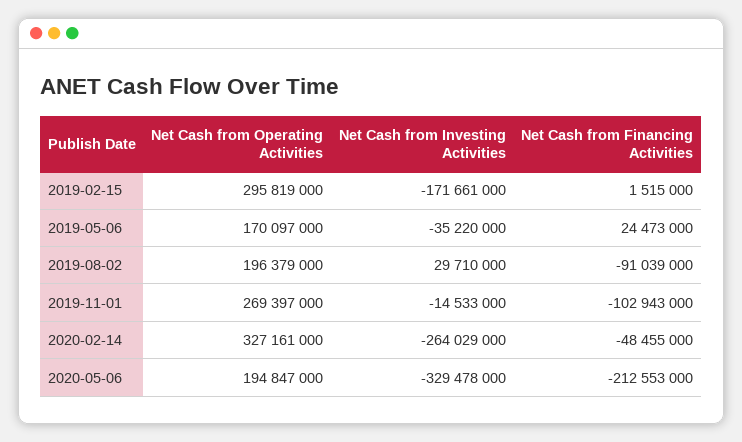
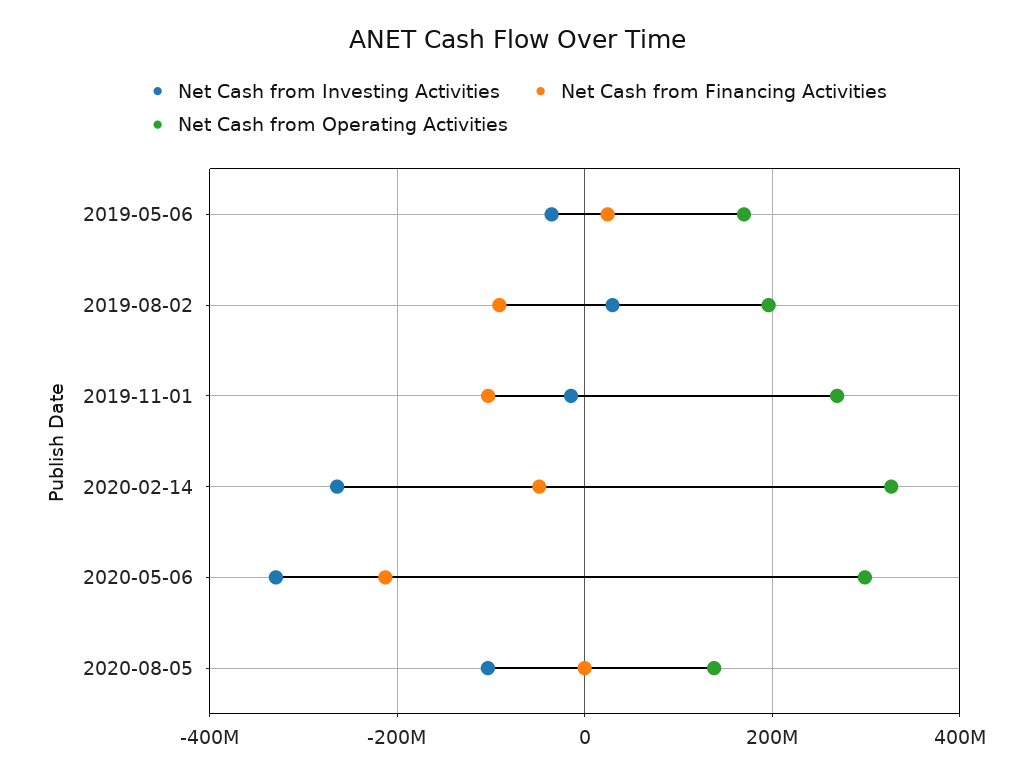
Net Cash from Operating Activities, 2019-02-15: 295819000 -> none
Net Cash from Investing Activities, 2019-02-15: -171661000 -> none
Net Cash from Financing Activities, 2019-02-15: 1515000 -> none
Net Cash from Operating Activities, 2020-05-06: 194847000 -> 300000000
Net Cash from Investing Activities, 2020-08-05: none -> -100000000
Net Cash from Financing Activities, 2020-08-05: none -> 0
Net Cash from Operating Activities, 2020-08-05: none -> 140000000

